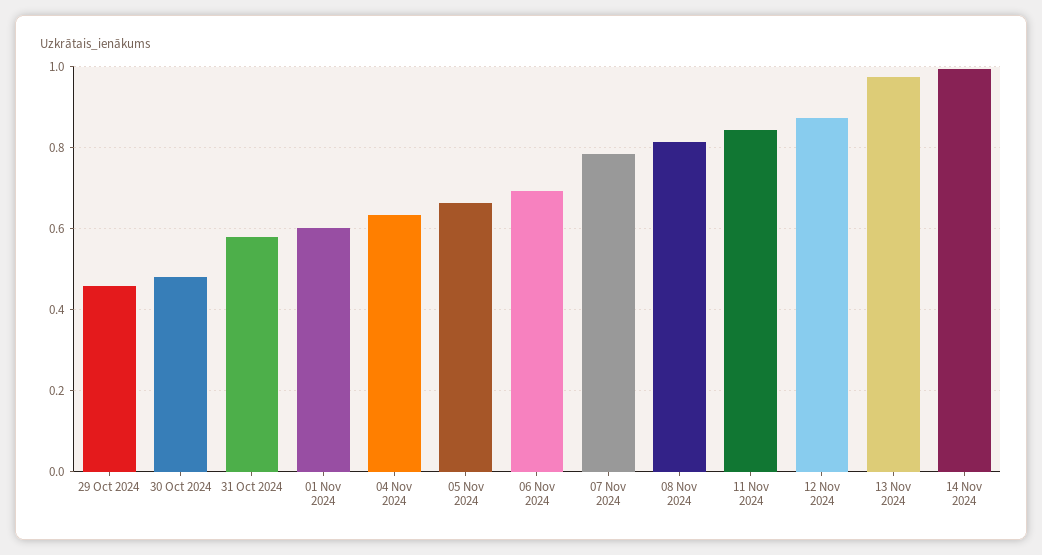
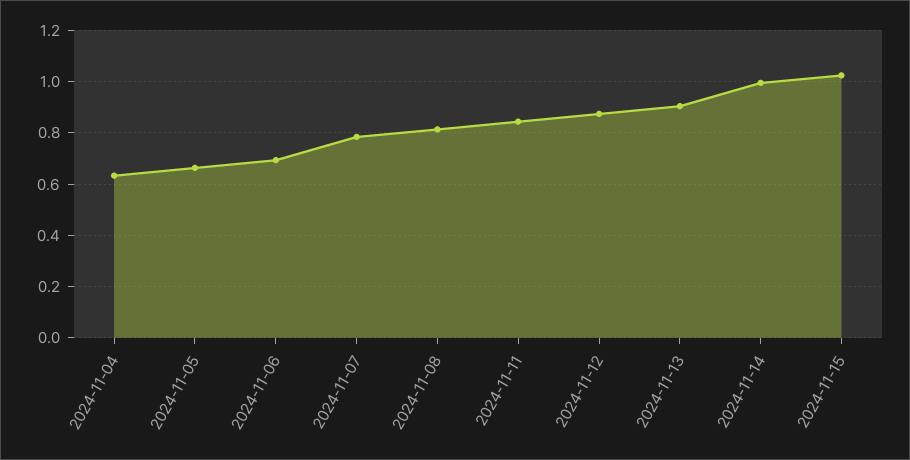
29 Oct 2024: 0.46 -> none
30 Oct 2024: 0.48 -> none
31 Oct 2024: 0.58 -> none
01 Nov 2024: 0.6 -> none
13 Nov 2024: 0.98 -> 0.9
2024-11-15: none -> 1.025

